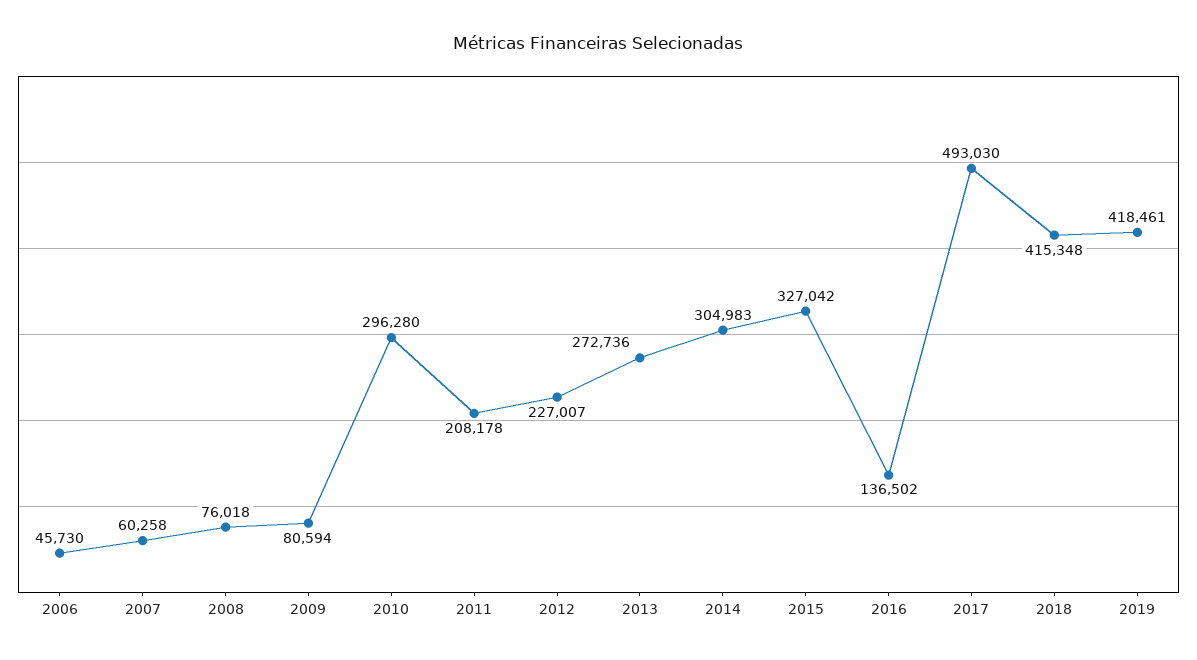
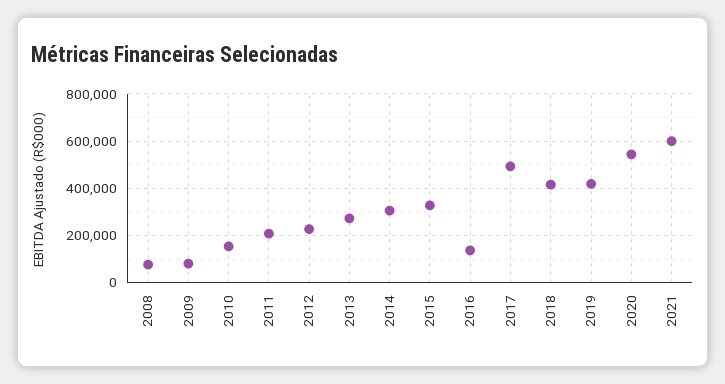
2006: 45730 -> none
2007: 60258 -> none
2010: 296280 -> 150000
2020: none -> 550000
2021: none -> 600000

